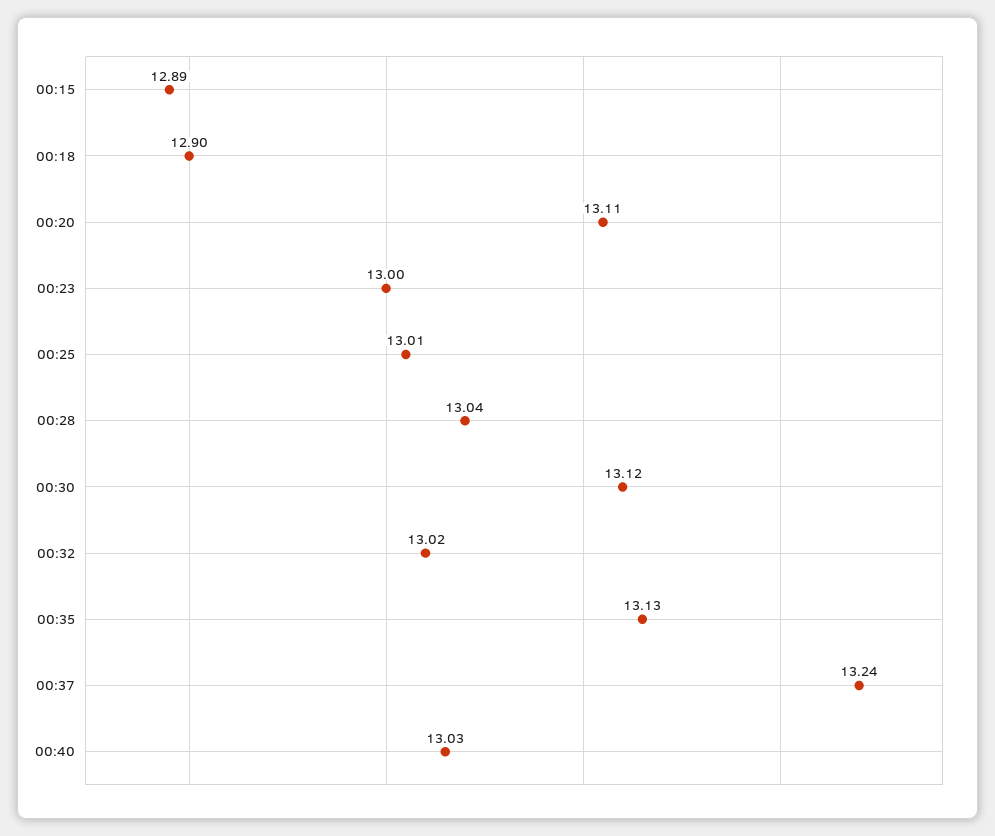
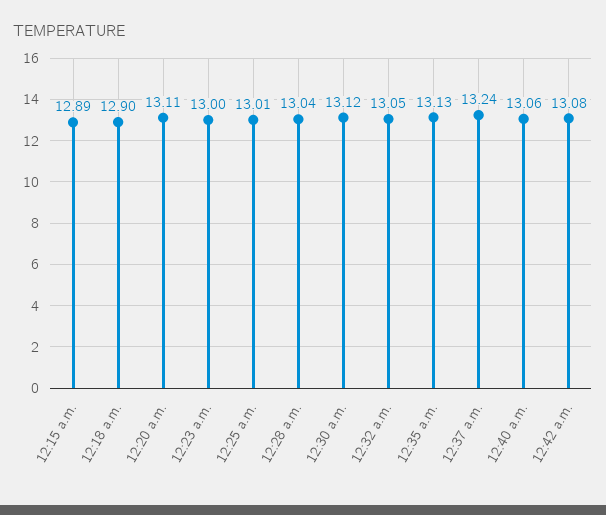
00:32: 13.02 -> 13.05
00:40: 13.03 -> 13.06
12:42 a.m.: none -> 13.08

